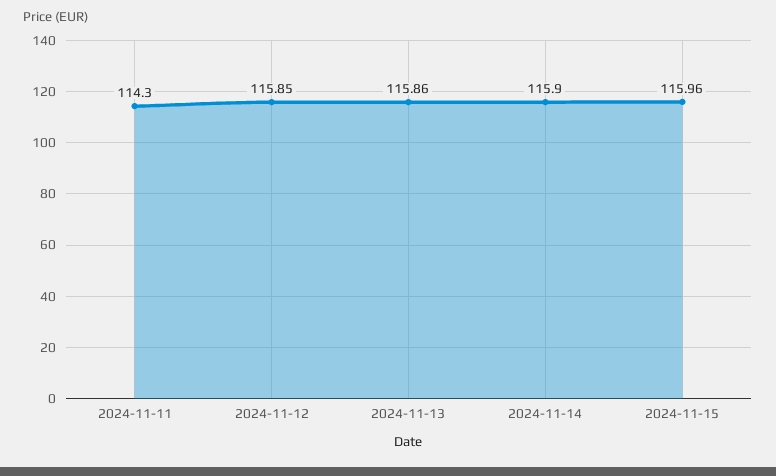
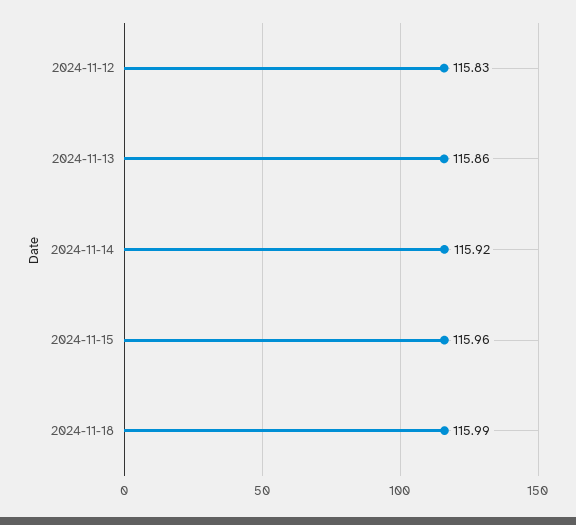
2024-11-11: 114.3 -> none
2024-11-12: 115.85 -> 115.83
2024-11-14: 115.9 -> 115.92
2024-11-18: none -> 115.99

